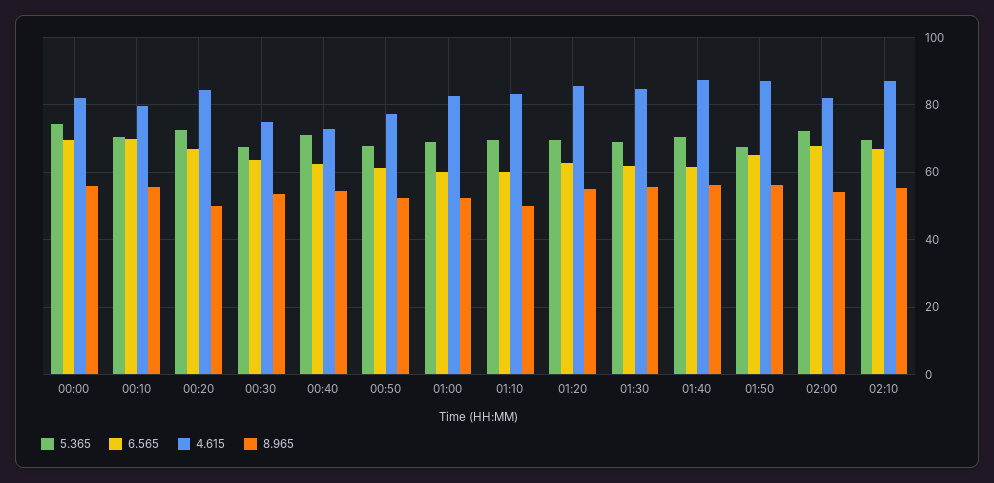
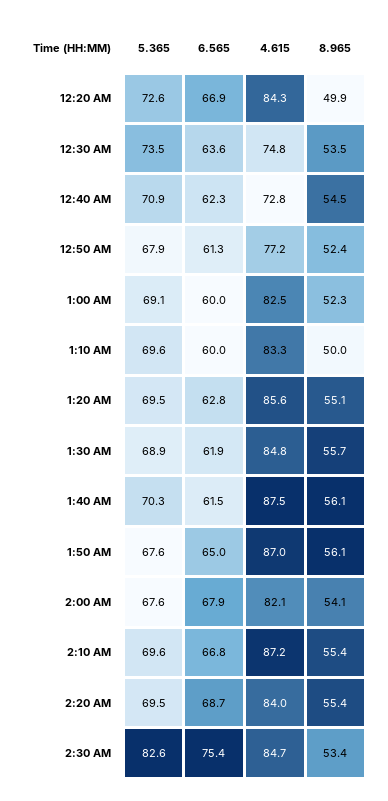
5.365, 00:00: 74 -> none
6.565, 00:00: 70 -> none
4.615, 00:00: 82 -> none
8.965, 00:00: 56 -> none
5.365, 00:10: 70 -> none
6.565, 00:10: 70 -> none
4.615, 00:10: 80 -> none
8.965, 00:10: 56 -> none
5.365, 00:30: 68 -> 73.5
5.365, 02:00: 72 -> 67.6
5.365, 2:20 AM: none -> 69.5
6.565, 2:20 AM: none -> 68.7
4.615, 2:20 AM: none -> 84
8.965, 2:20 AM: none -> 55.4
5.365, 2:30 AM: none -> 82.6
6.565, 2:30 AM: none -> 75.4
4.615, 2:30 AM: none -> 84.7
8.965, 2:30 AM: none -> 53.4

